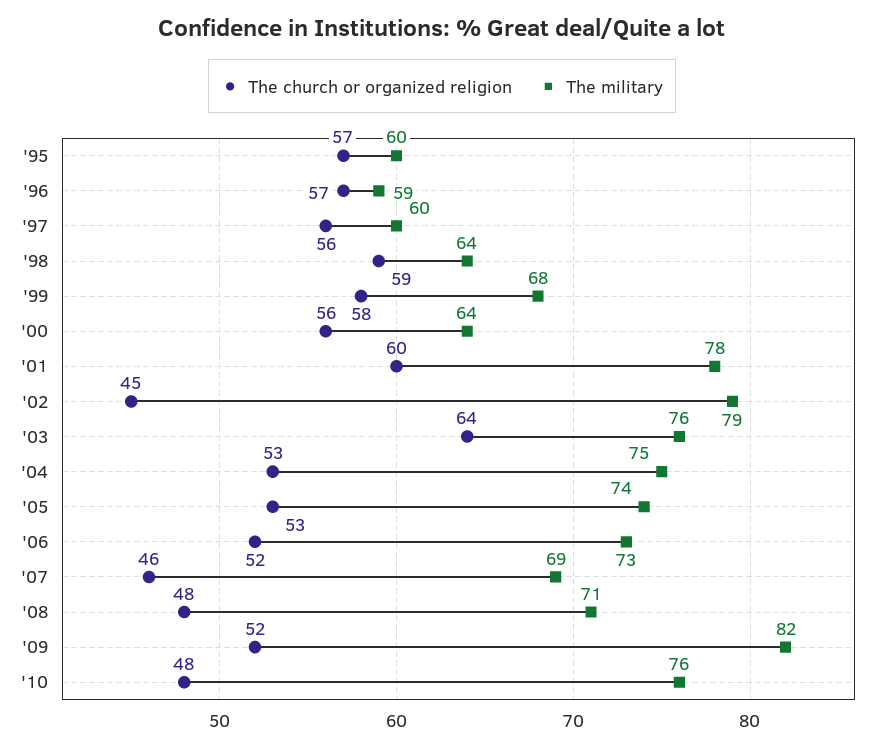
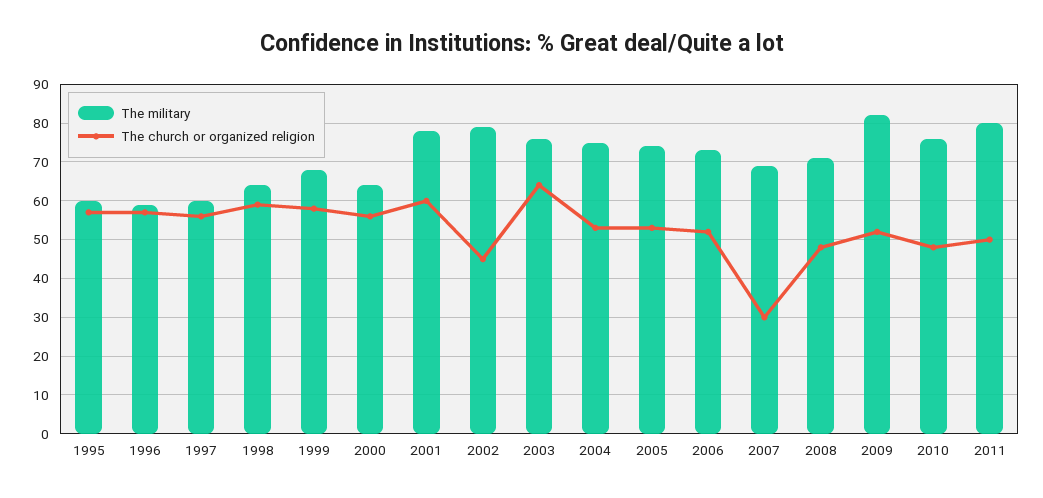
The church or organized religion, '07: 46 -> 30
The military, 2011: none -> 80
The church or organized religion, 2011: none -> 50

